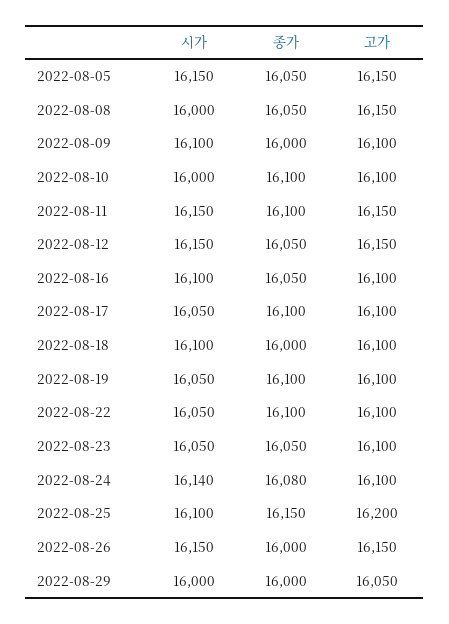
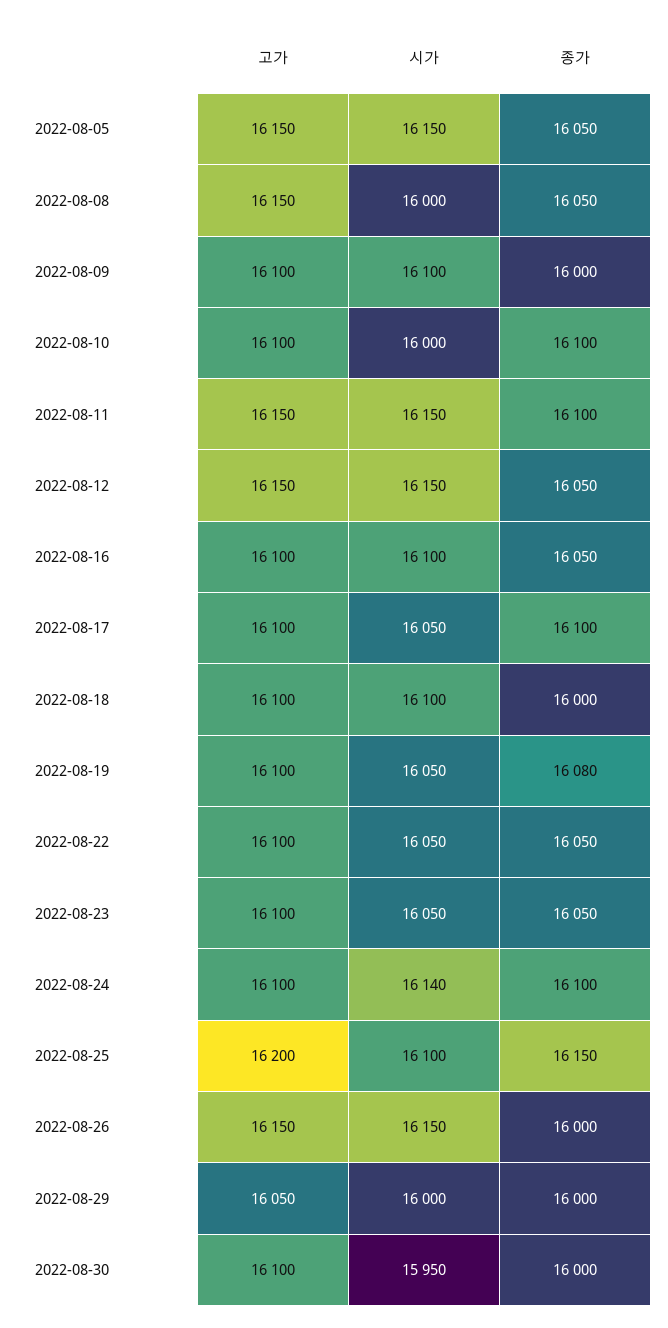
종가, 2022-08-19: 16100 -> 16080
종가, 2022-08-22: 16100 -> 16050
종가, 2022-08-24: 16080 -> 16100
고가, 2022-08-30: none -> 16100
시가, 2022-08-30: none -> 15950
종가, 2022-08-30: none -> 16000

